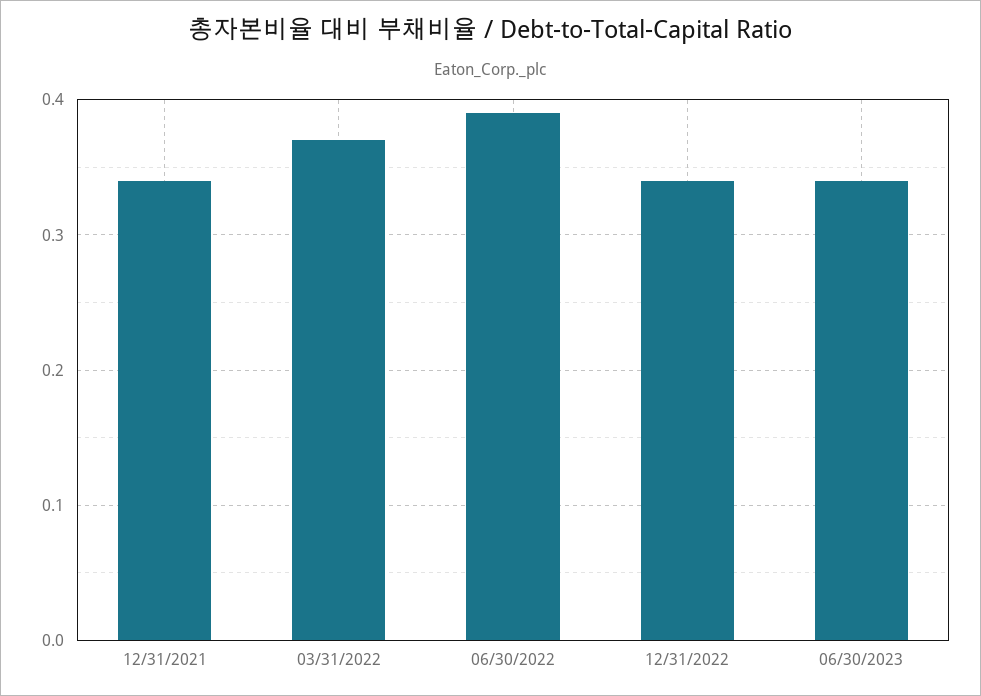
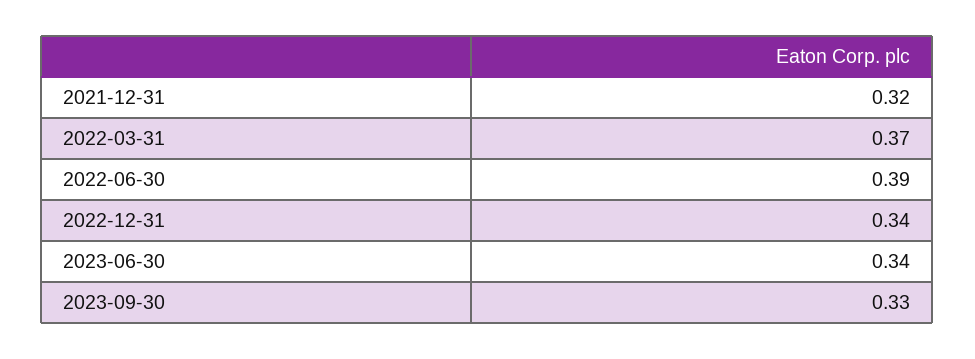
12/31/2021: 0.34 -> 0.32
2023-09-30: none -> 0.33

